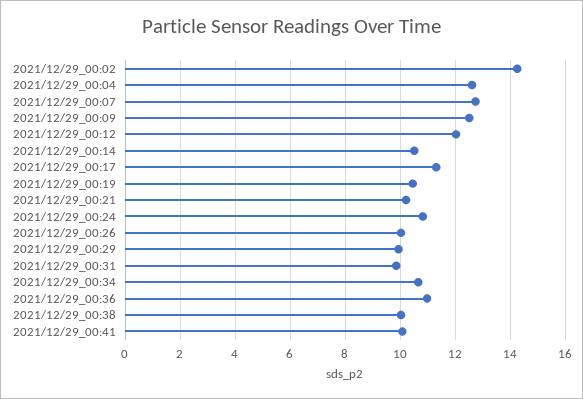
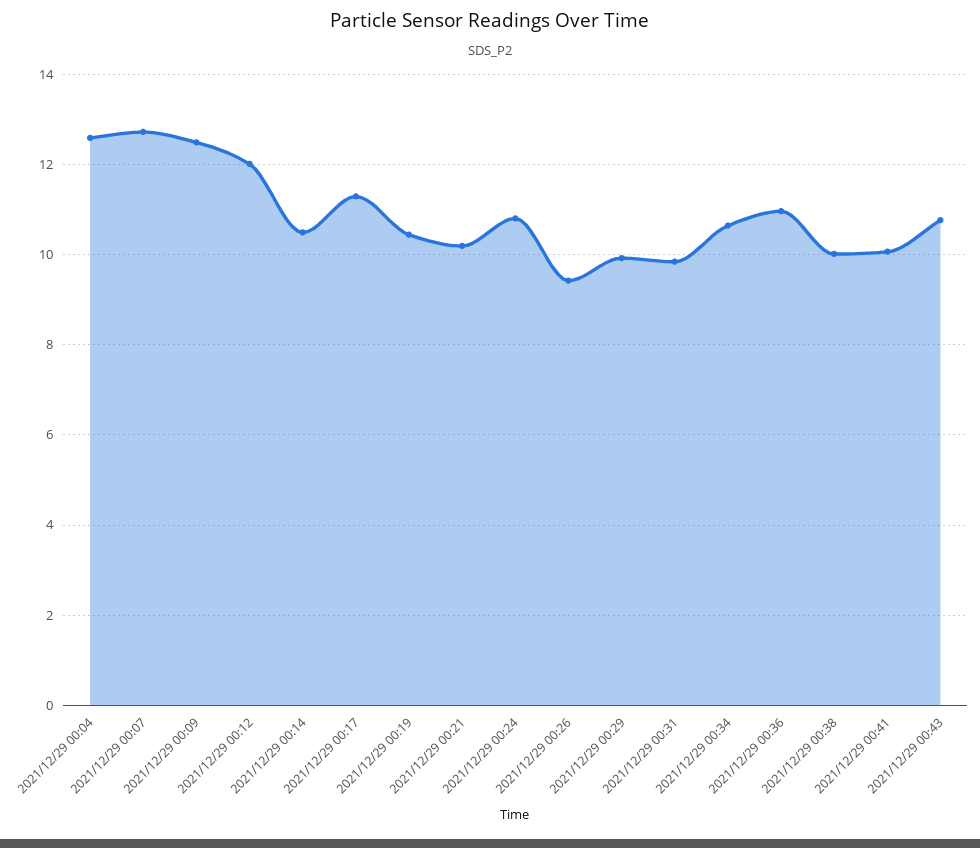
2021/12/29_00:02: 14.25 -> none
2021/12/29_00:26: 10 -> 9.4
2021/12/29 00:43: none -> 10.8

